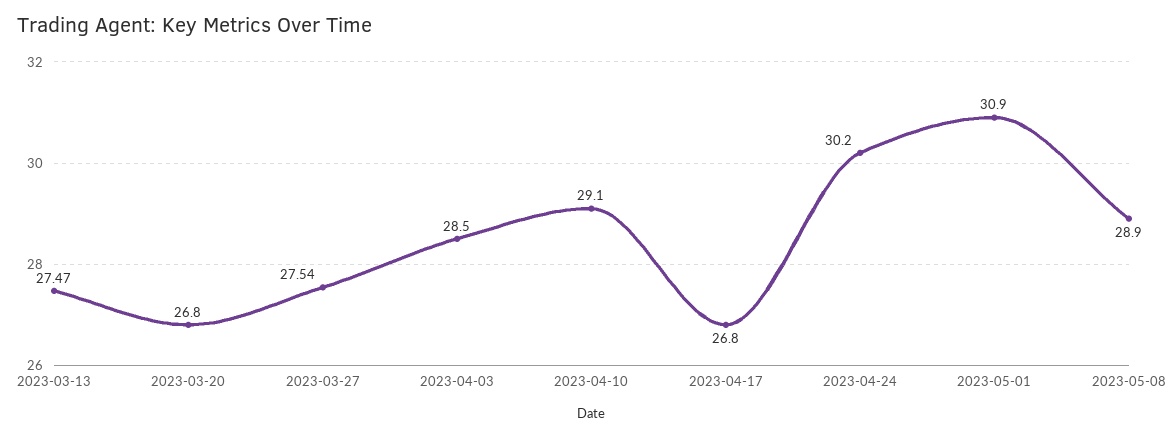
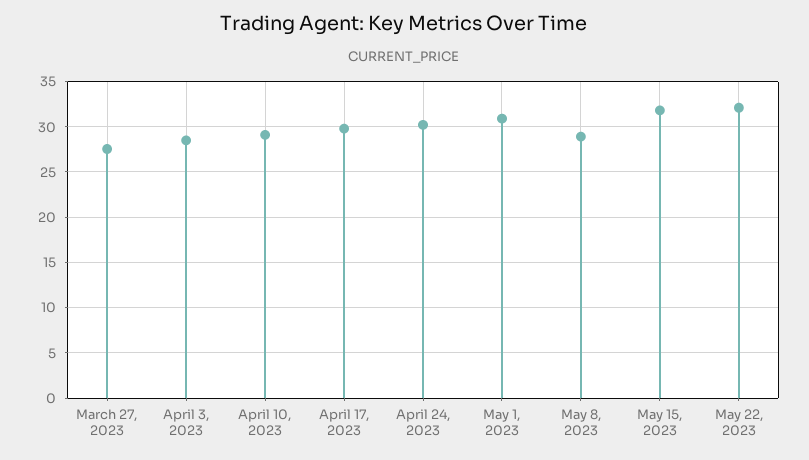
2023-03-13: 27.47 -> none
2023-03-20: 26.8 -> none
2023-04-17: 26.8 -> 30
May 15, 2023: none -> 32
May 22, 2023: none -> 32

